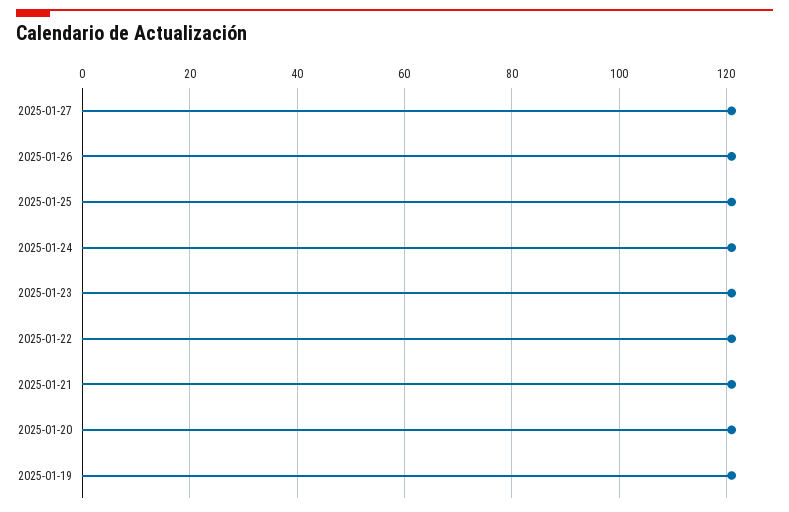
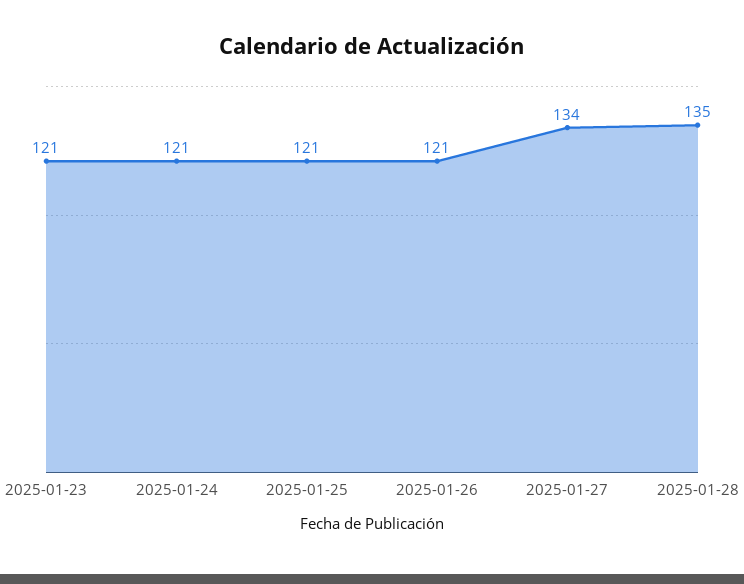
2025-01-27: 120 -> 134
2025-01-22: 120 -> none
2025-01-21: 120 -> none
2025-01-20: 120 -> none
2025-01-19: 120 -> none
2025-01-28: none -> 135

